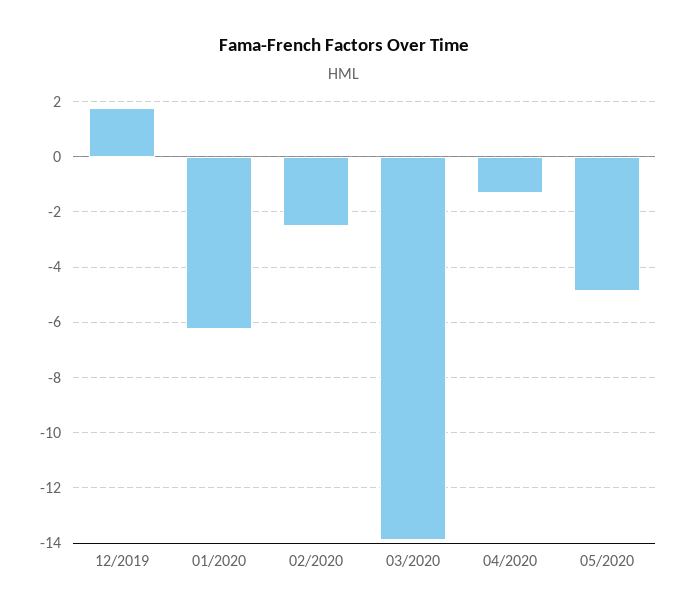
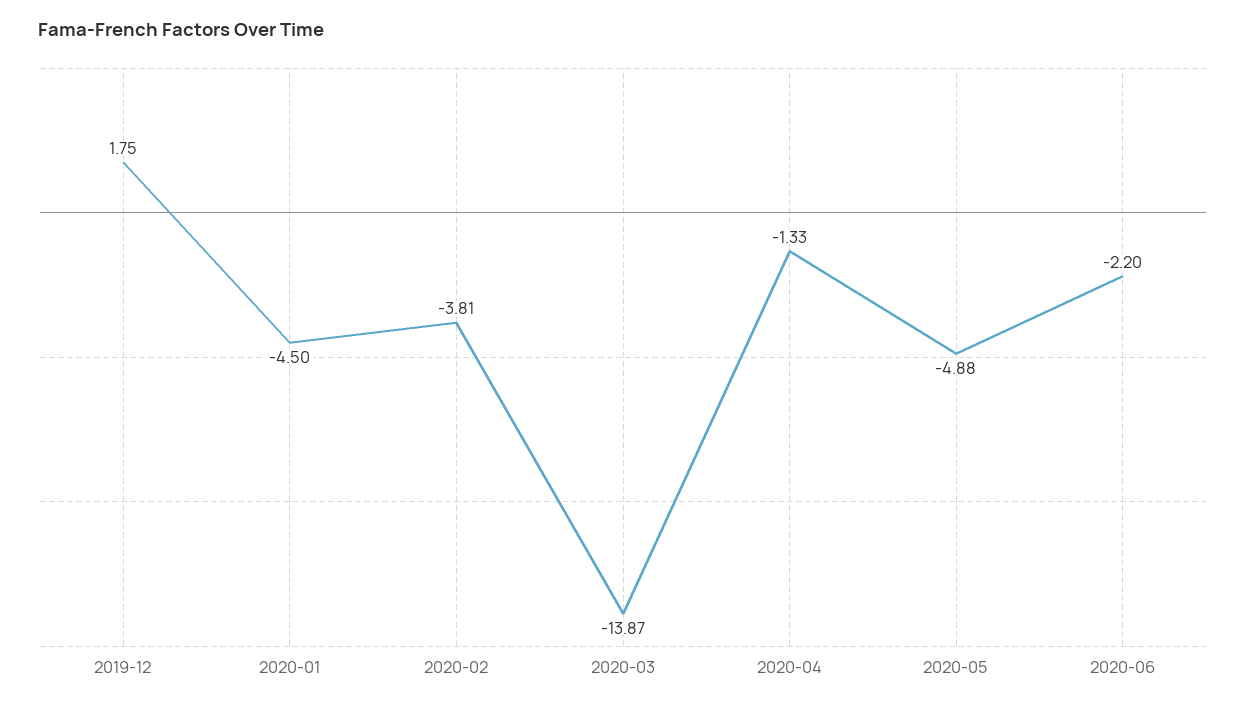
01/2020: -6.25 -> -4.5
02/2020: -2.5 -> -3.81
2020-06: none -> -2.2

